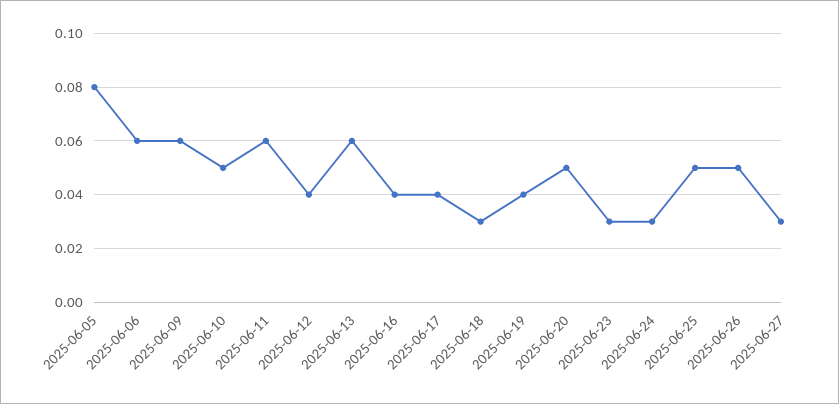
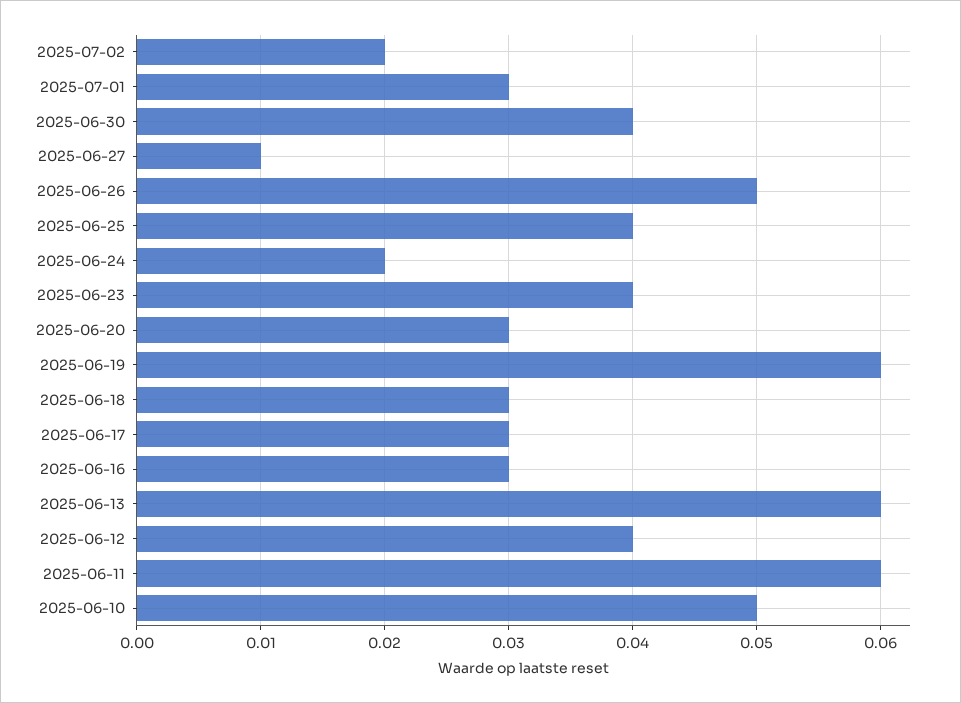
2025-06-05: 0.08 -> none
2025-06-06: 0.06 -> none
2025-06-09: 0.06 -> none
2025-06-16: 0.04 -> 0.03
2025-06-17: 0.04 -> 0.03
2025-06-19: 0.04 -> 0.06
2025-06-20: 0.05 -> 0.03
2025-06-23: 0.03 -> 0.04
2025-06-24: 0.03 -> 0.02
2025-06-25: 0.05 -> 0.04
2025-06-27: 0.03 -> 0.01
2025-07-02: none -> 0.02
2025-07-01: none -> 0.03
2025-06-30: none -> 0.04

